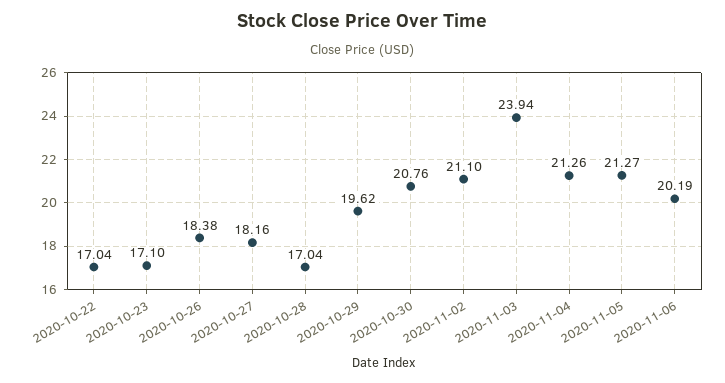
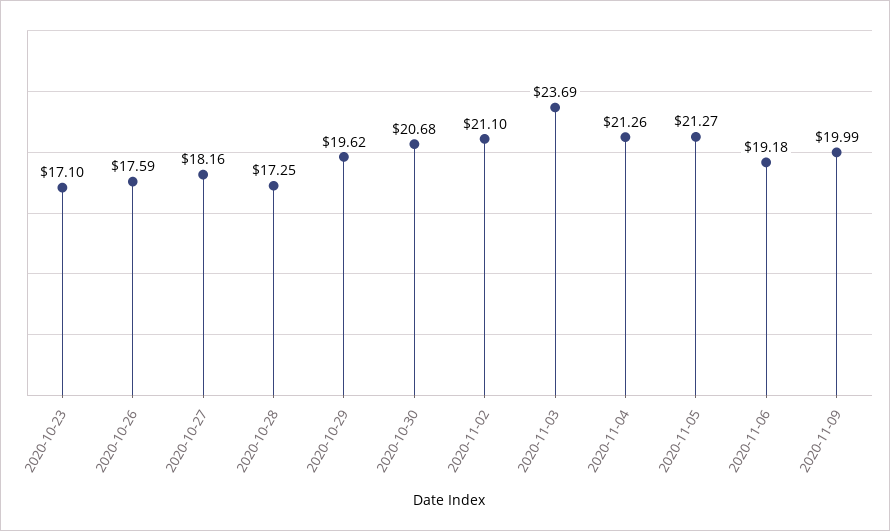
2020-10-22: 17.04 -> none
2020-10-26: 18.38 -> 17.59
2020-10-28: 17.04 -> 17.25
2020-10-30: 20.76 -> 20.68
2020-11-03: 23.94 -> 23.69
2020-11-06: 20.19 -> 19.18
2020-11-09: none -> 19.99

